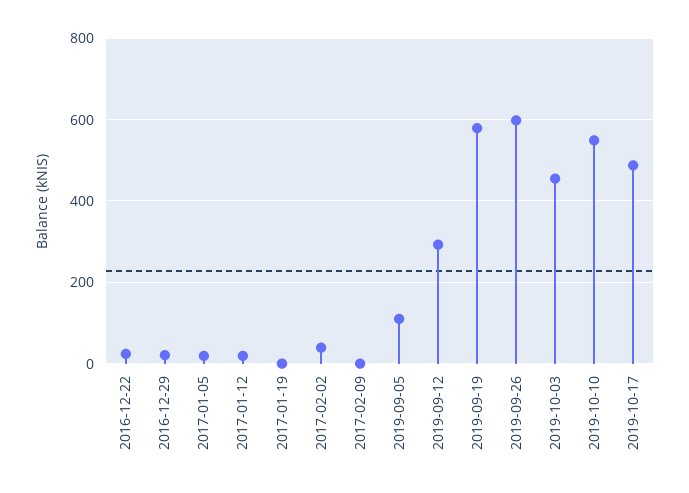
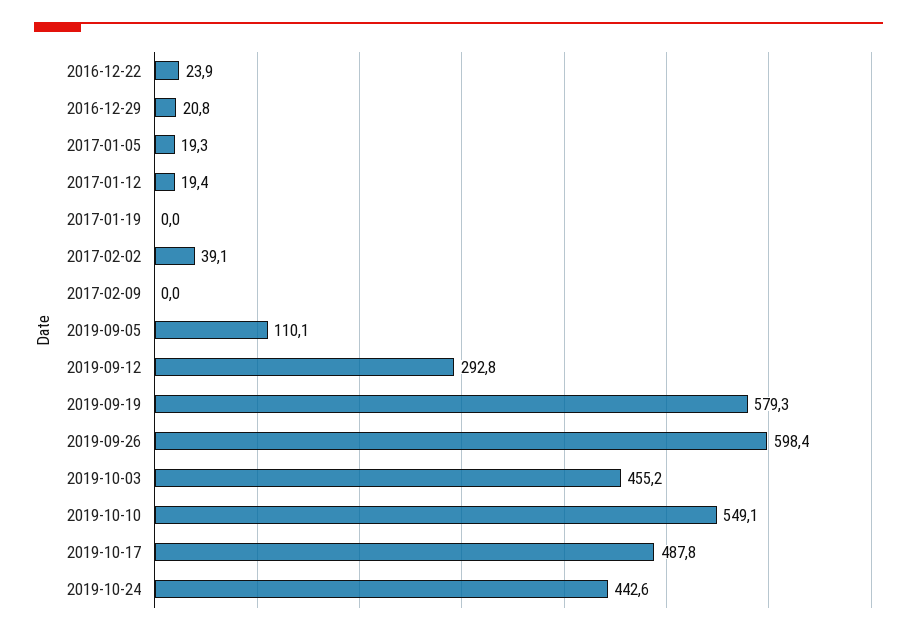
2019-10-24: none -> 442.6

